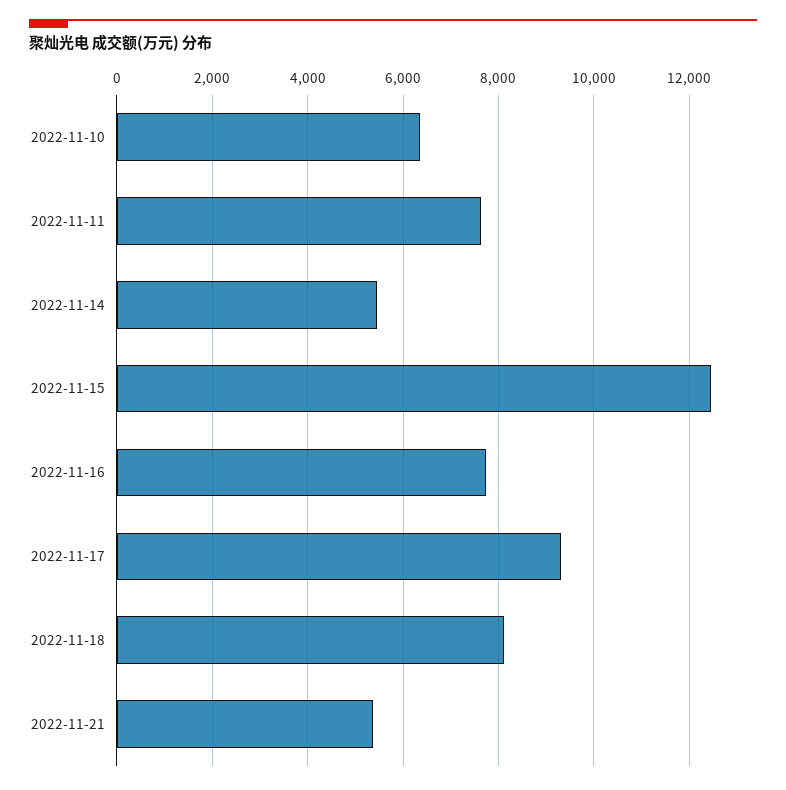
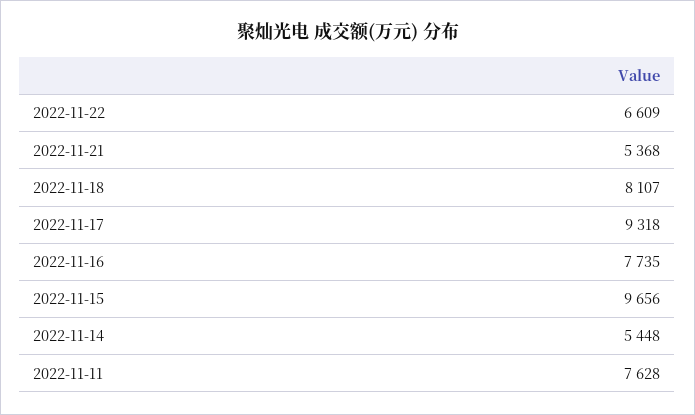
2022-11-10: 6400 -> none
2022-11-15: 12400 -> 9656
2022-11-22: none -> 6609

